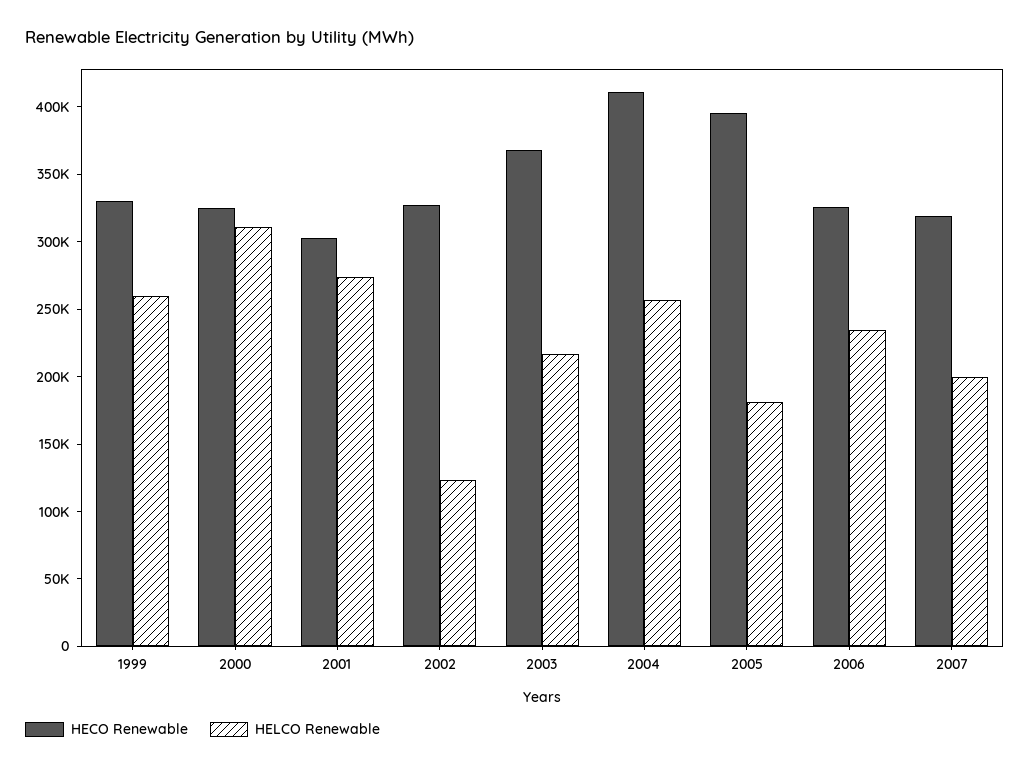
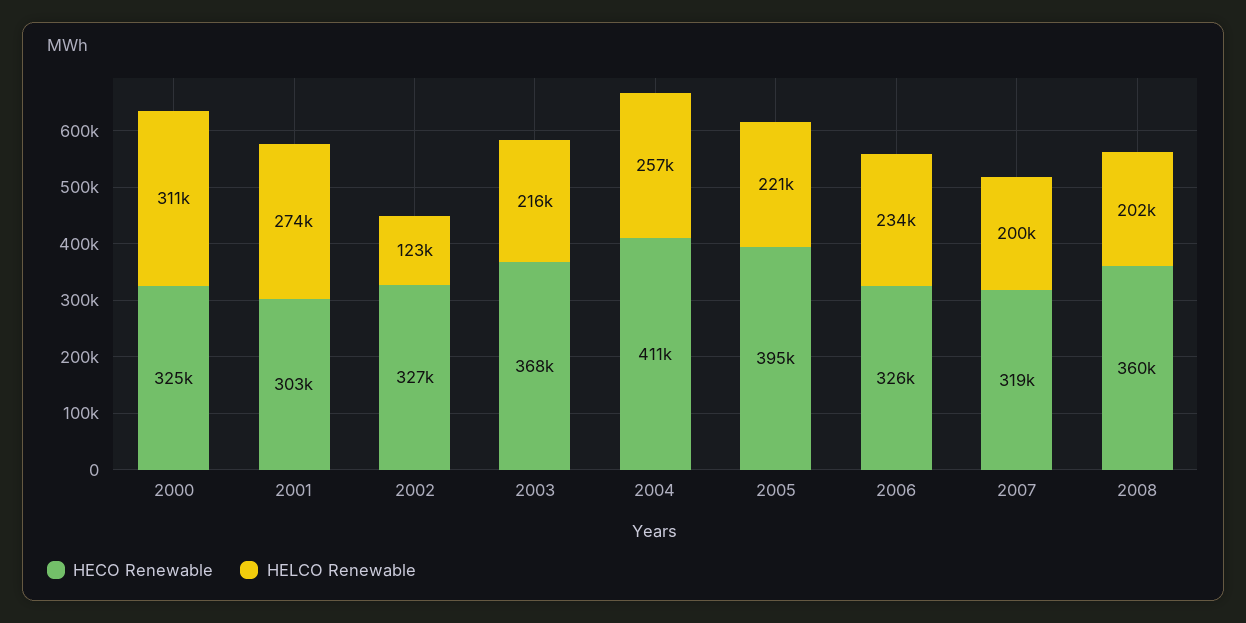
HECO Renewable, 1999: 330000 -> none
HELCO Renewable, 1999: 260000 -> none
HELCO Renewable, 2005: 180000 -> 221000
HECO Renewable, 2008: none -> 360000
HELCO Renewable, 2008: none -> 202000

